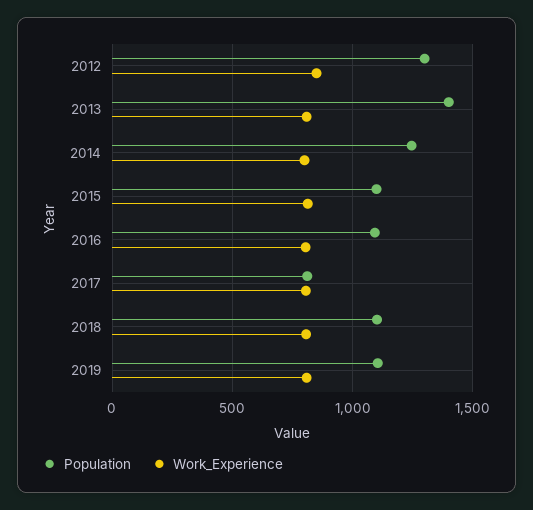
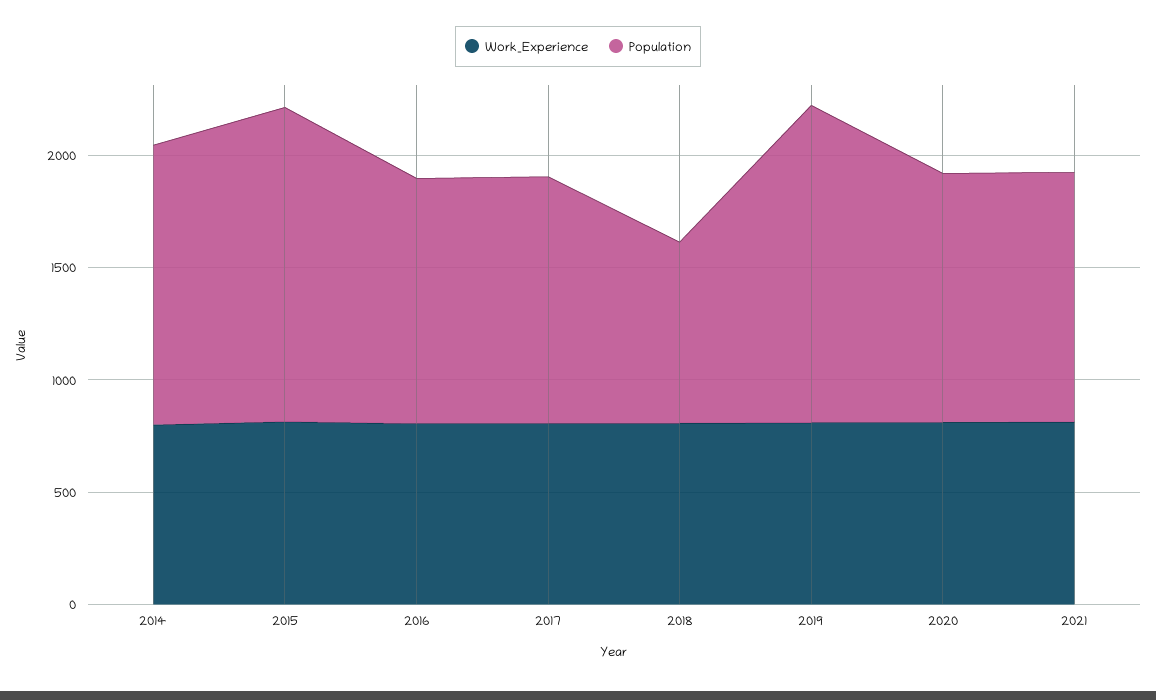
Population, 2012: 1300 -> none
Work_Experience, 2012: 850 -> none
Population, 2013: 1400 -> none
Work_Experience, 2013: 800 -> none
Population, 2015: 1100 -> 1400
Population, 2017: 800 -> 1100
Population, 2018: 1100 -> 800
Population, 2019: 1100 -> 1400
Work_Experience, 2020: none -> 800
Population, 2020: none -> 1100
Work_Experience, 2021: none -> 800
Population, 2021: none -> 1100

